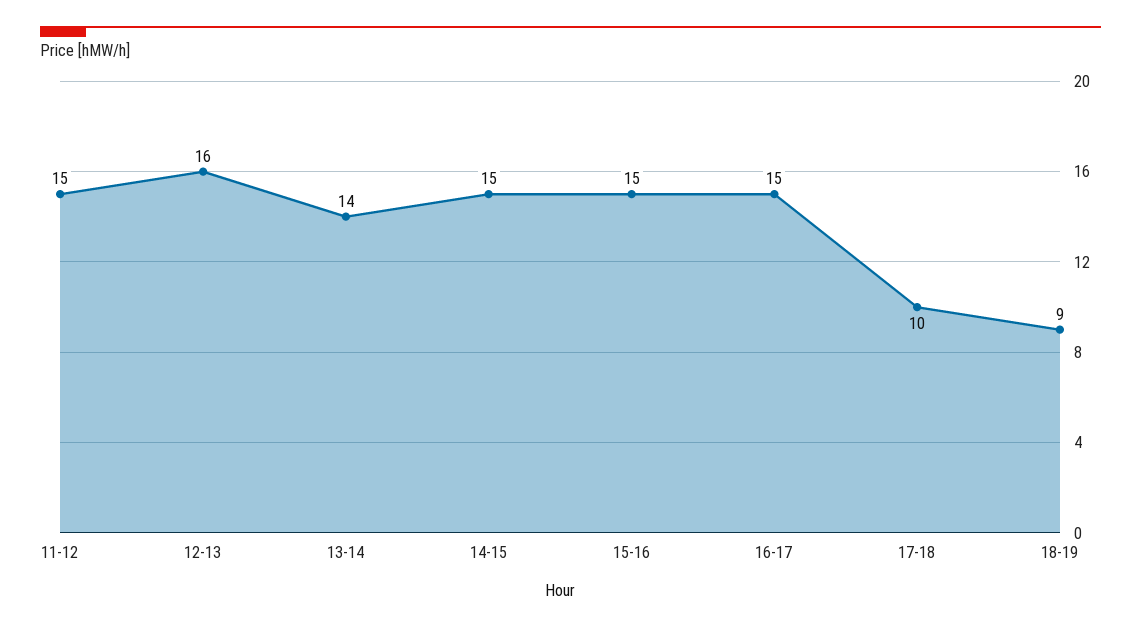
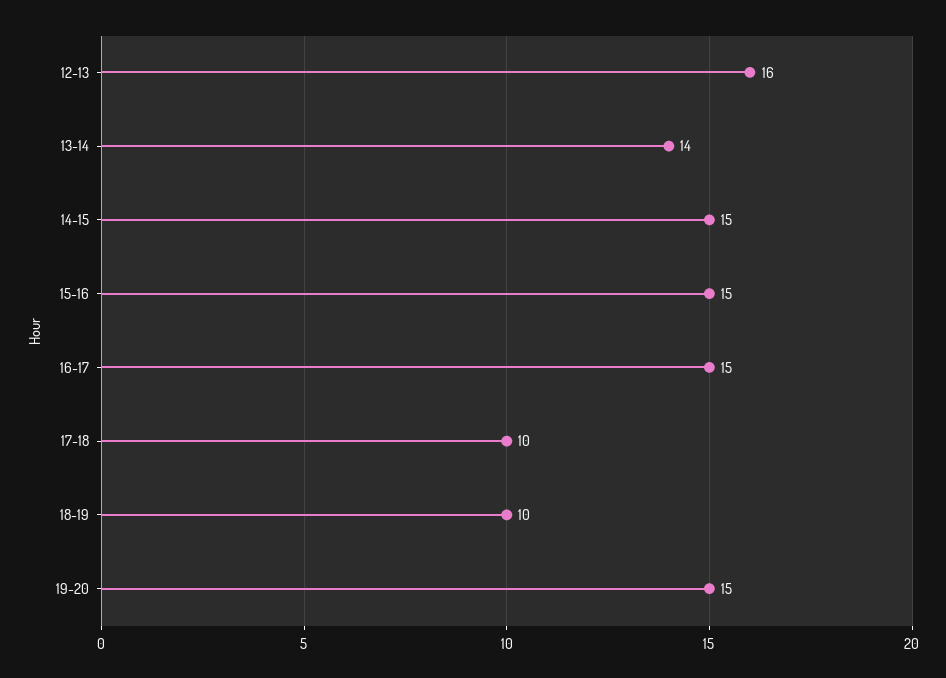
11-12: 15 -> none
18-19: 9 -> 10
19-20: none -> 15

